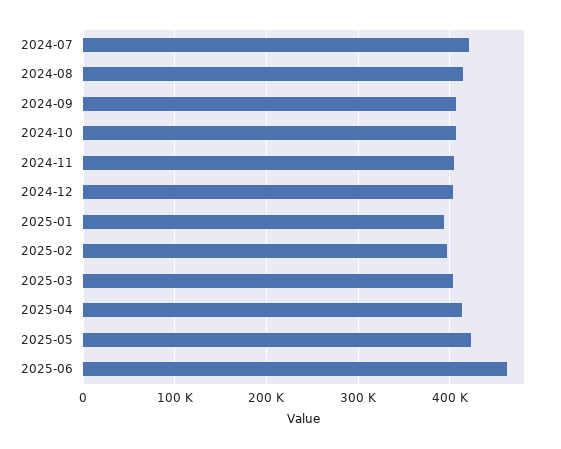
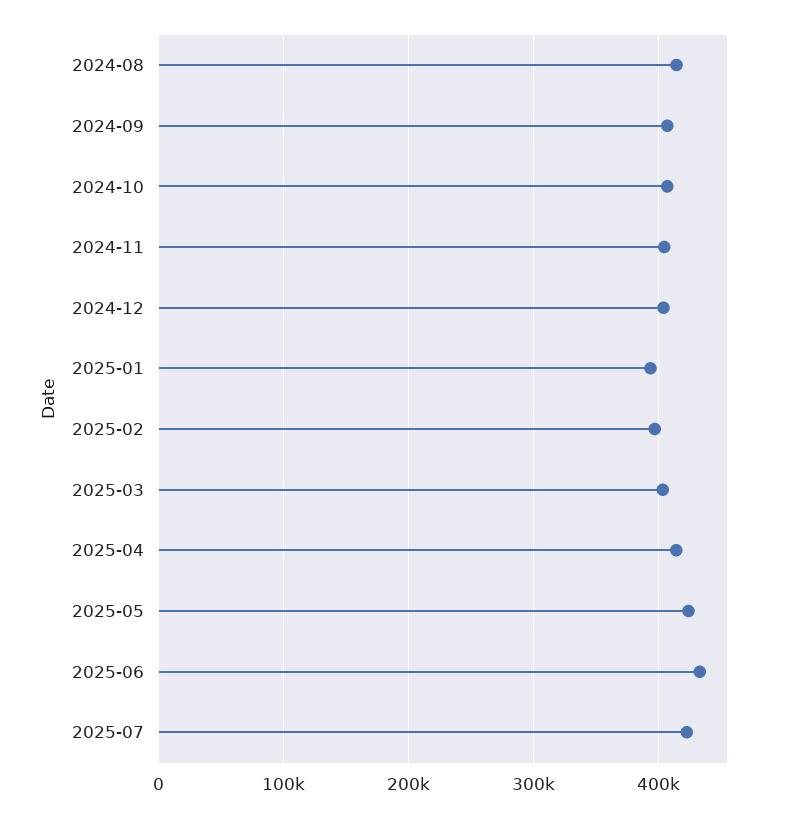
2024-07: 420000 -> none
2025-06: 460000 -> 430000
2025-07: none -> 420000

